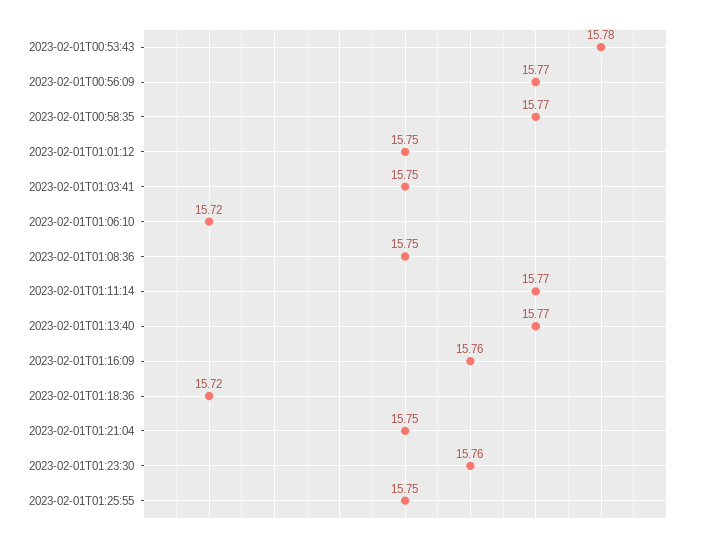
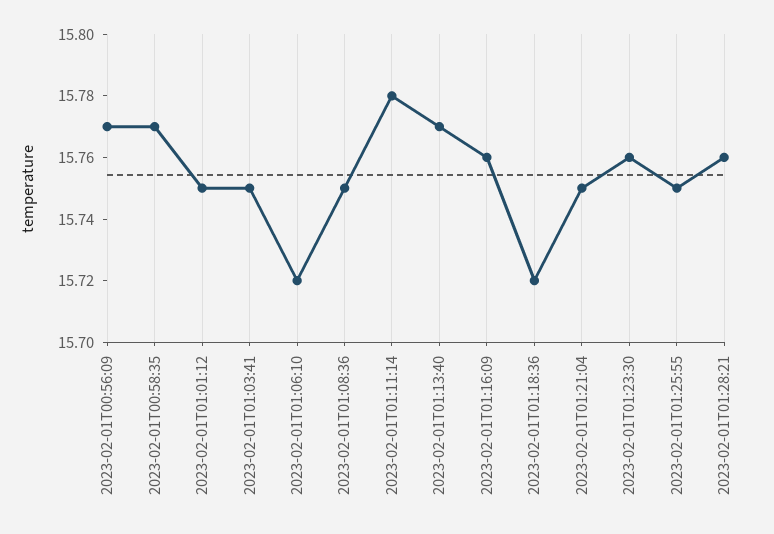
2023-02-01T00:53:43: 15.78 -> none
2023-02-01T01:11:14: 15.77 -> 15.78
2023-02-01T01:28:21: none -> 15.76

